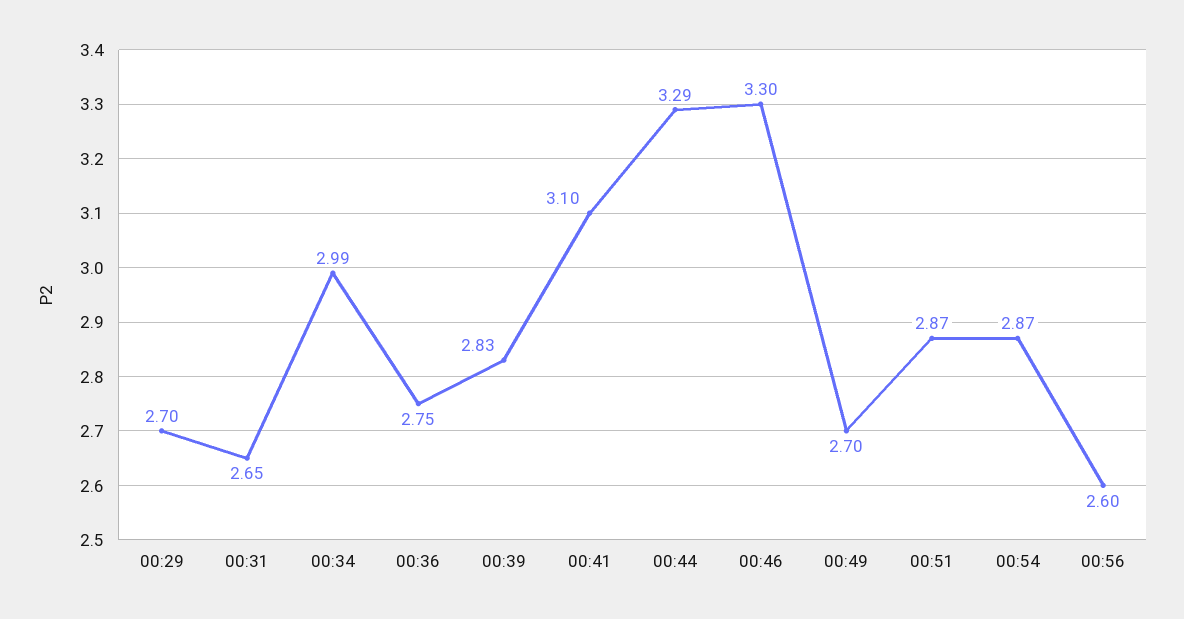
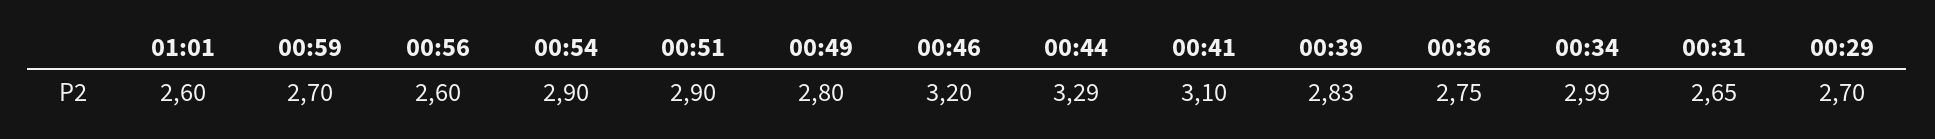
00:46: 3.3 -> 3.2
00:49: 2.7 -> 2.8
00:51: 2.87 -> 2.9
00:54: 2.87 -> 2.9
01:01: none -> 2.6
00:59: none -> 2.7

